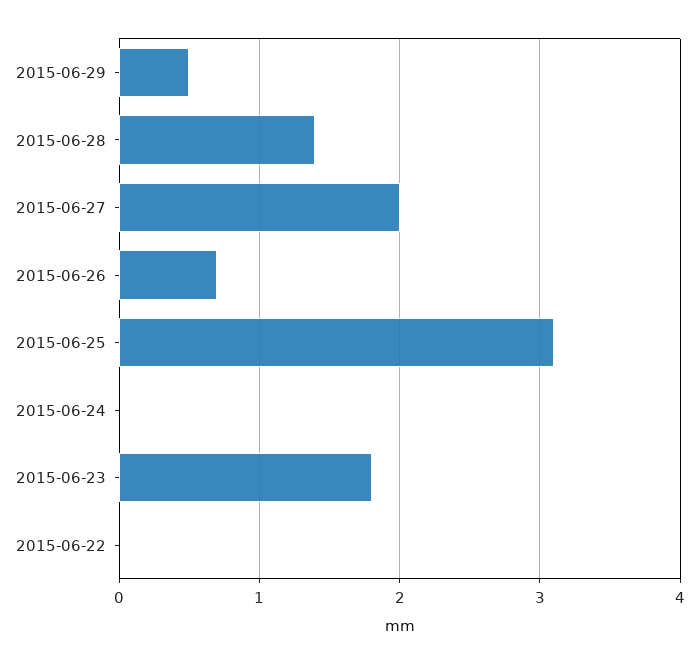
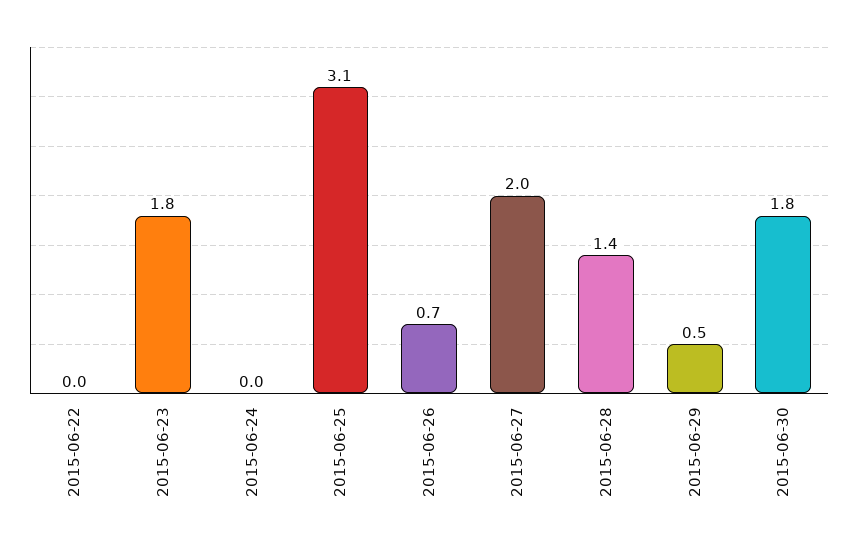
2015-06-30: none -> 1.8

